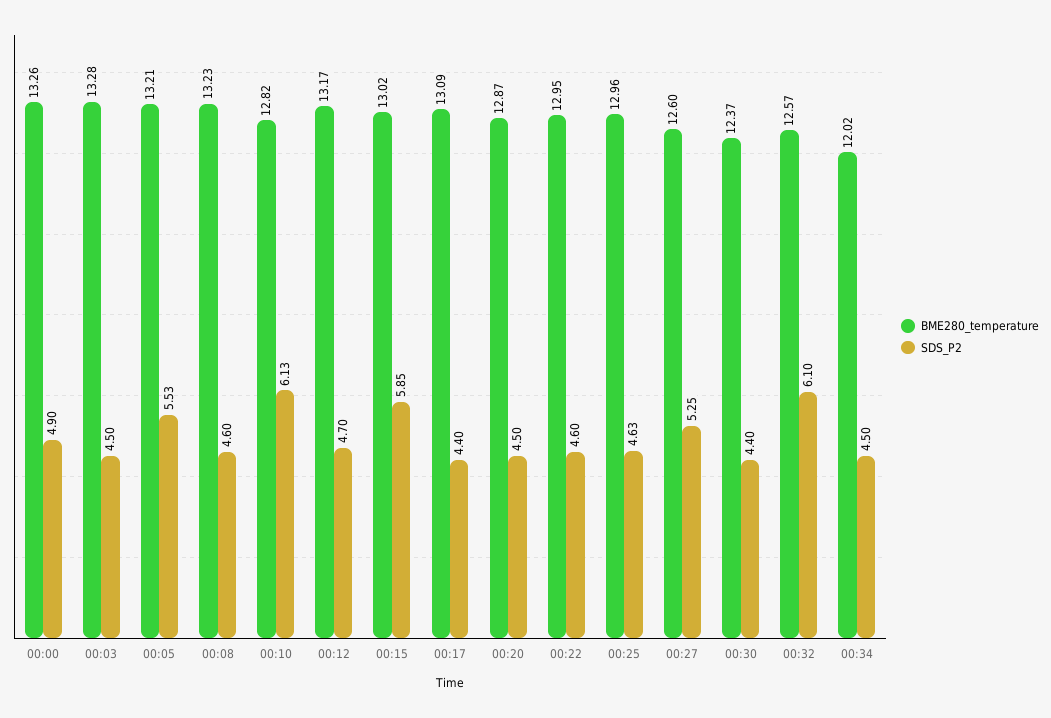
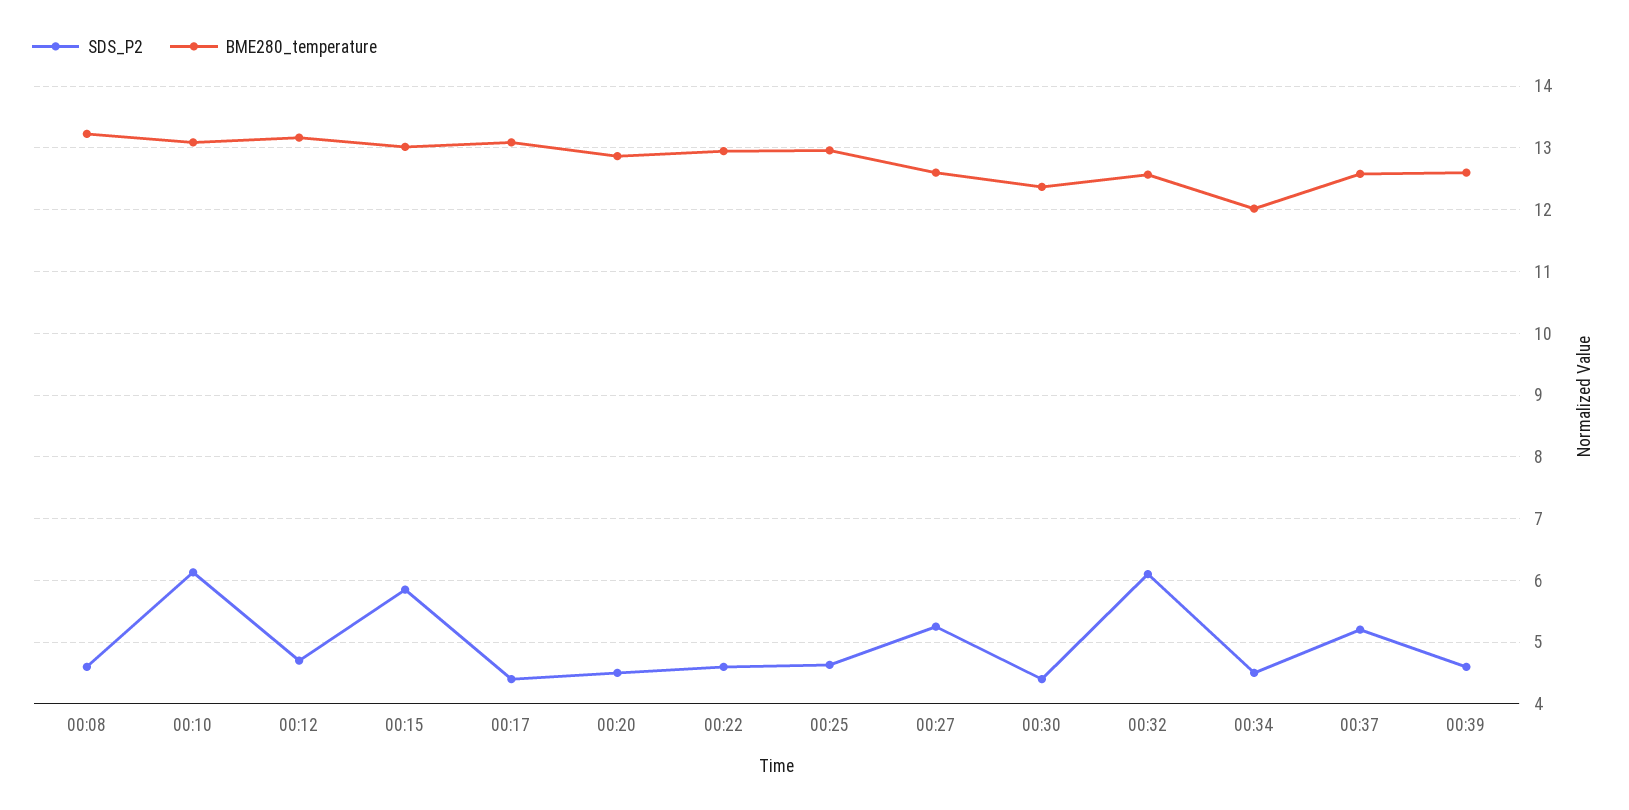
BME280_temperature, 00:00: 13.26 -> none
SDS_P2, 00:00: 4.9 -> none
BME280_temperature, 00:03: 13.28 -> none
SDS_P2, 00:03: 4.5 -> none
BME280_temperature, 00:05: 13.21 -> none
SDS_P2, 00:05: 5.53 -> none
BME280_temperature, 00:10: 12.82 -> 13.1
SDS_P2, 00:37: none -> 5.2
BME280_temperature, 00:37: none -> 12.6
SDS_P2, 00:39: none -> 4.6
BME280_temperature, 00:39: none -> 12.6

